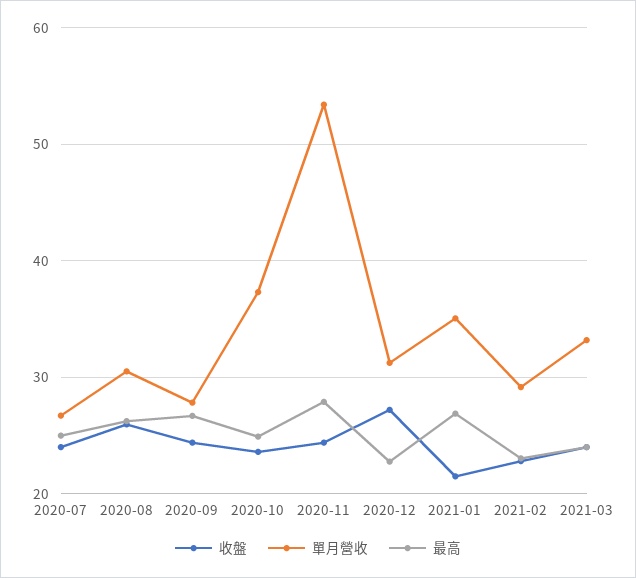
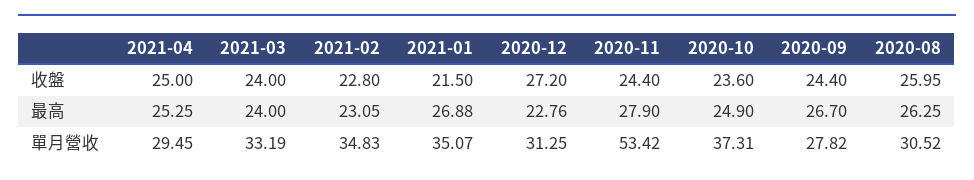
收盤, 2020-07: 24 -> none
單月營收, 2020-07: 27 -> none
最高, 2020-07: 25 -> none
單月營收, 2021-02: 29 -> 34.83
收盤, 2021-04: none -> 25
最高, 2021-04: none -> 25.25
單月營收, 2021-04: none -> 29.45

